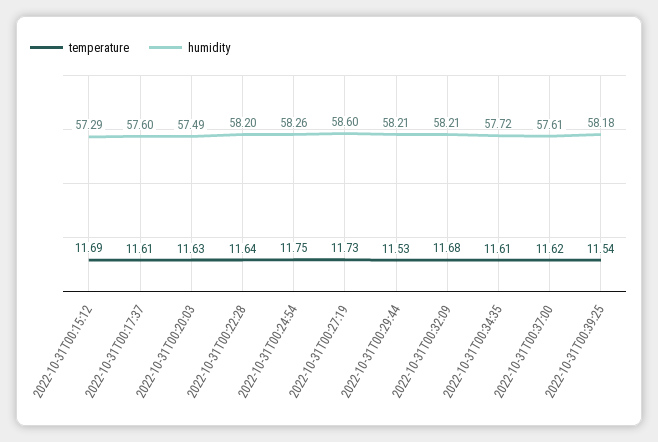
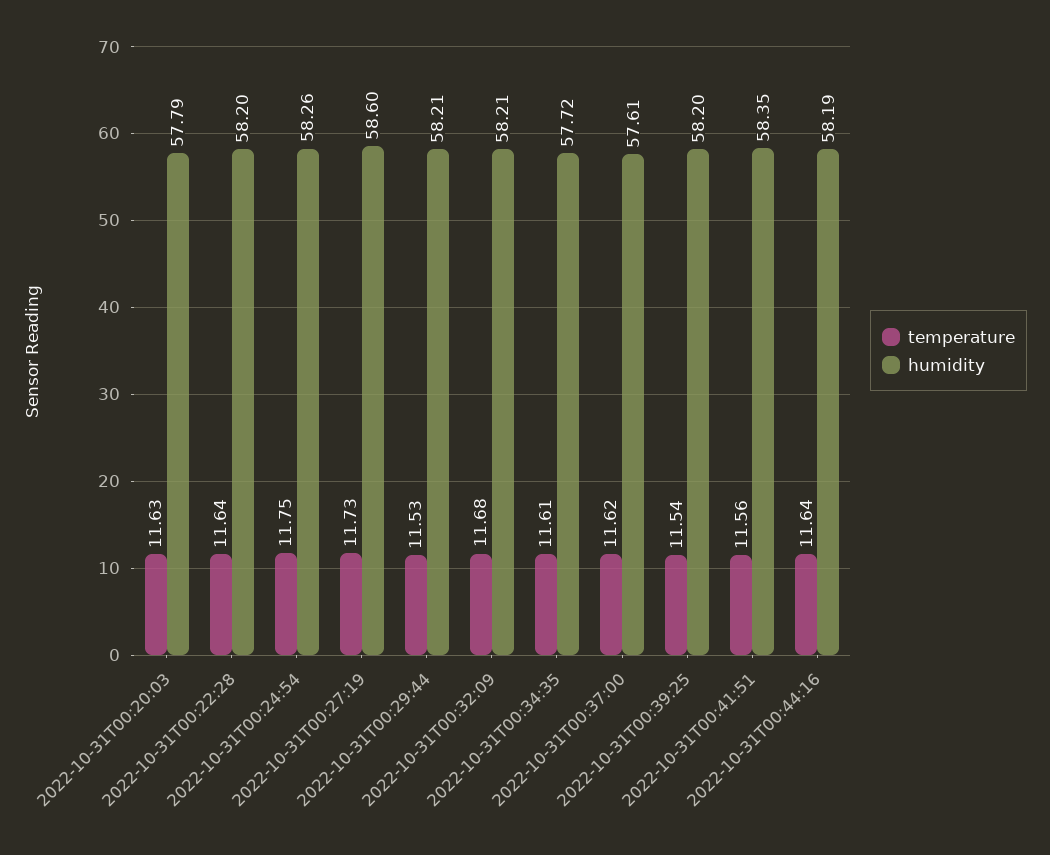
temperature, 2022-10-31T00:15:12: 11.69 -> none
humidity, 2022-10-31T00:15:12: 57.29 -> none
temperature, 2022-10-31T00:17:37: 11.61 -> none
humidity, 2022-10-31T00:17:37: 57.6 -> none
humidity, 2022-10-31T00:20:03: 57.49 -> 57.79
humidity, 2022-10-31T00:39:25: 58.18 -> 58.2
temperature, 2022-10-31T00:41:51: none -> 11.56
humidity, 2022-10-31T00:41:51: none -> 58.35
temperature, 2022-10-31T00:44:16: none -> 11.64
humidity, 2022-10-31T00:44:16: none -> 58.19

